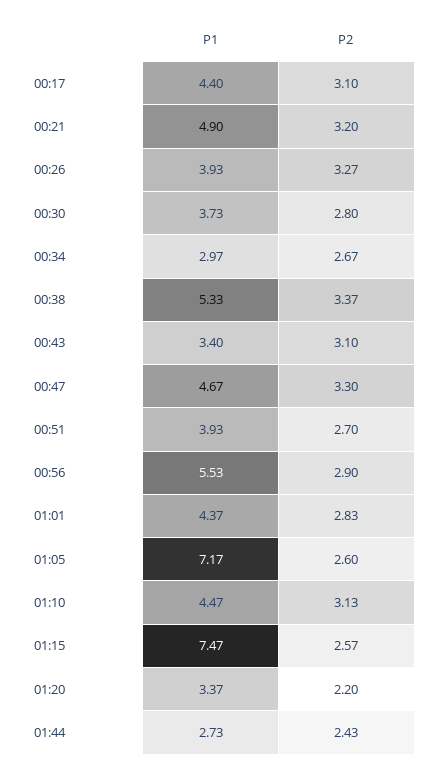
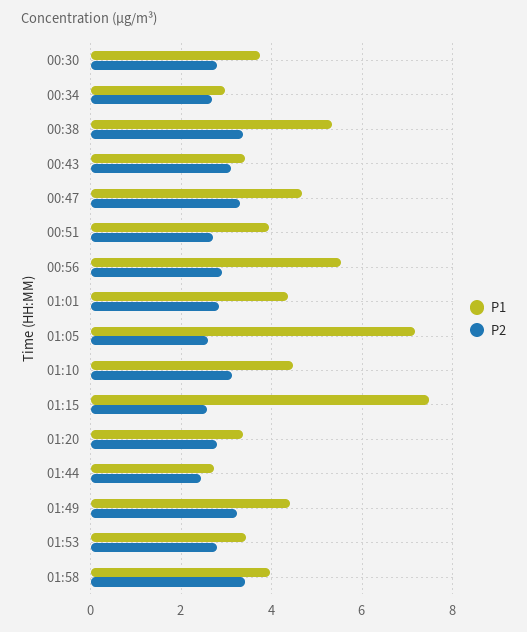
P1, 00:17: 4.4 -> none
P2, 00:17: 3.1 -> none
P1, 00:21: 4.9 -> none
P2, 00:21: 3.2 -> none
P1, 00:26: 3.93 -> none
P2, 00:26: 3.27 -> none
P2, 01:20: 2.2 -> 2.8
P1, 01:49: none -> 4.4
P2, 01:49: none -> 3.2
P1, 01:53: none -> 3.4
P2, 01:53: none -> 2.8
P1, 01:58: none -> 4
P2, 01:58: none -> 3.4

